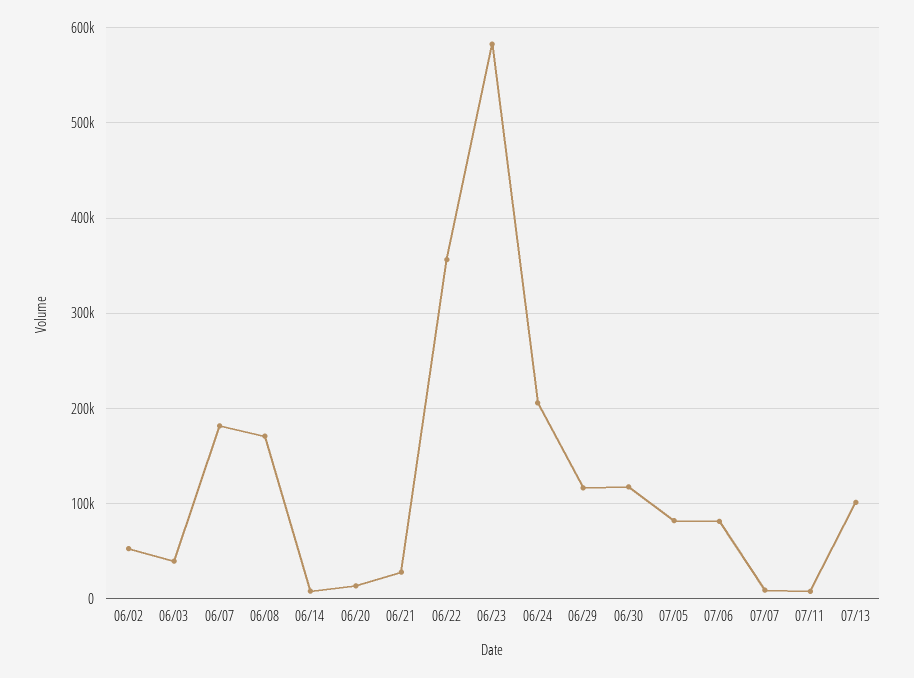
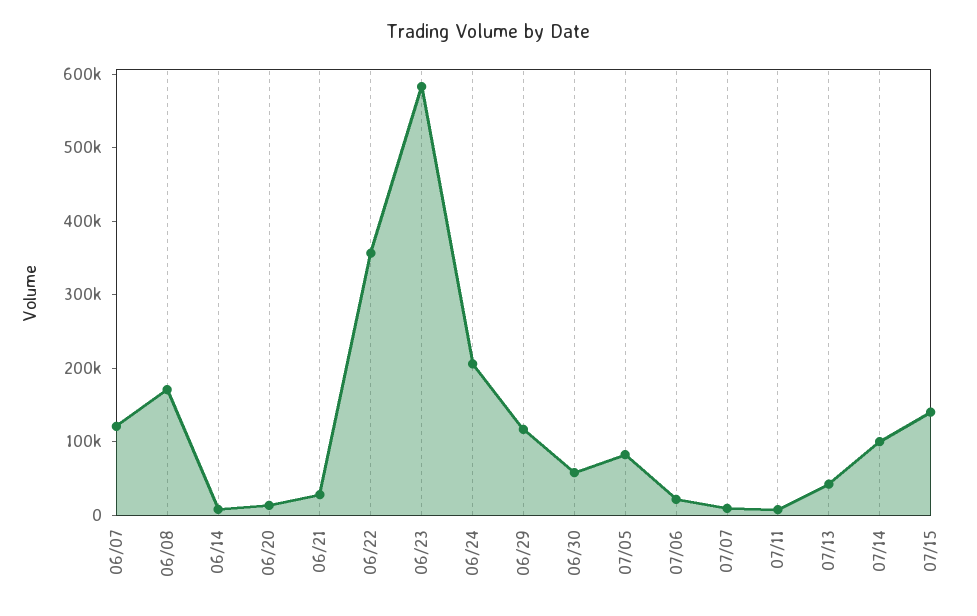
06/02: 50000 -> none
06/03: 40000 -> none
06/07: 180000 -> 120000
06/30: 120000 -> 60000
07/06: 80000 -> 20000
07/13: 100000 -> 40000
07/14: none -> 100000
07/15: none -> 140000

